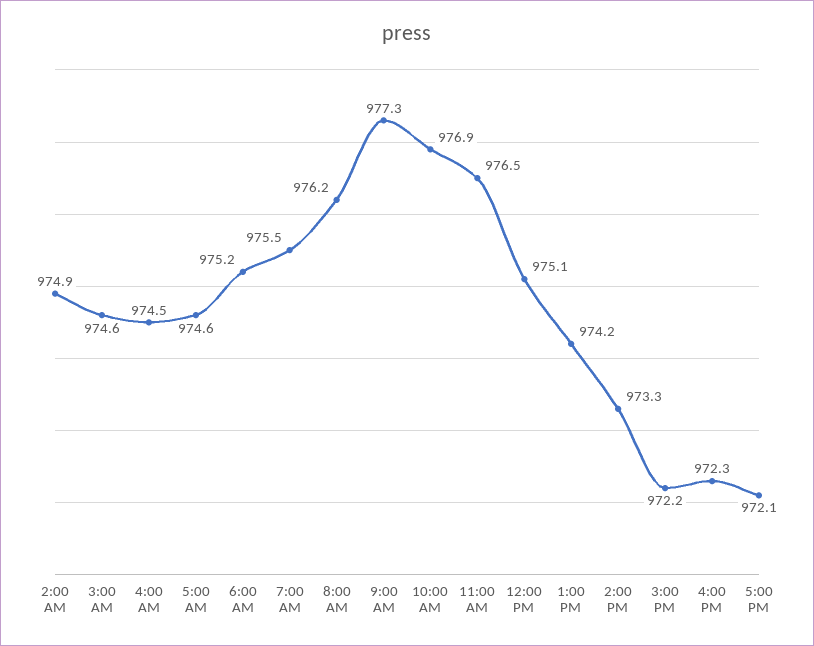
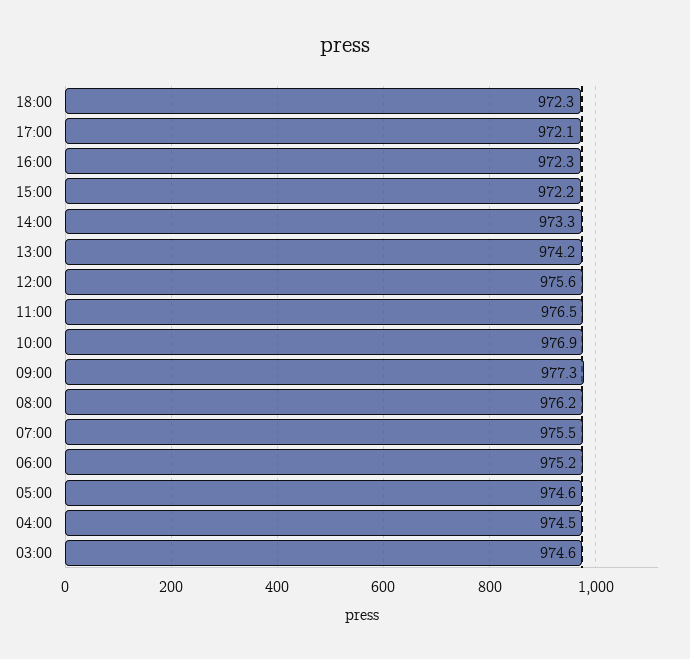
2:00 AM: 974.9 -> none
12:00 PM: 975.1 -> 975.6
18:00: none -> 972.3

